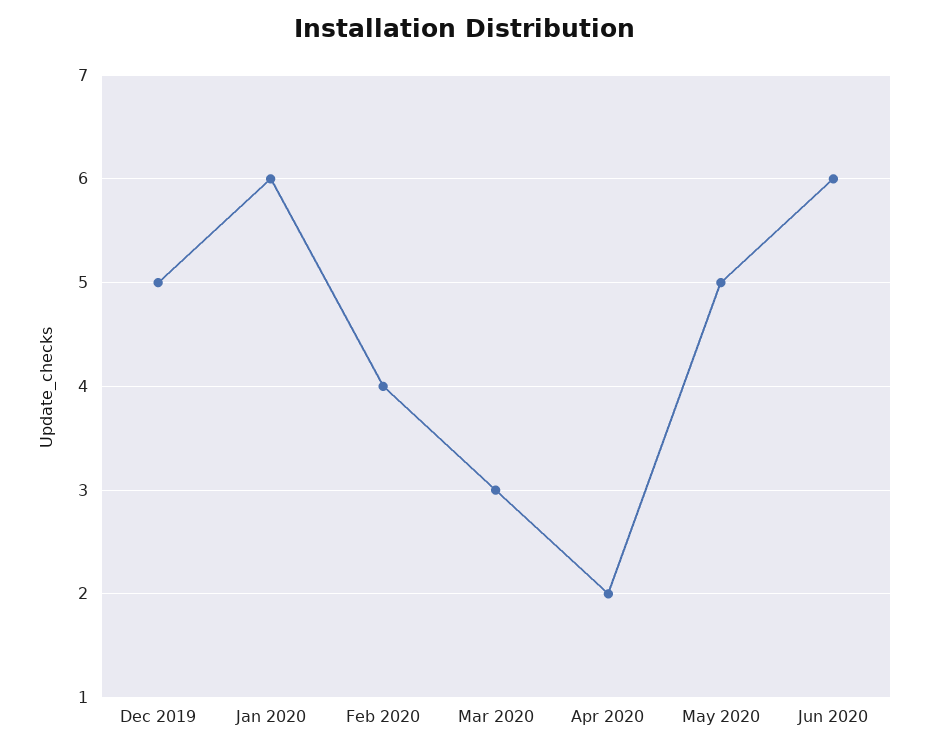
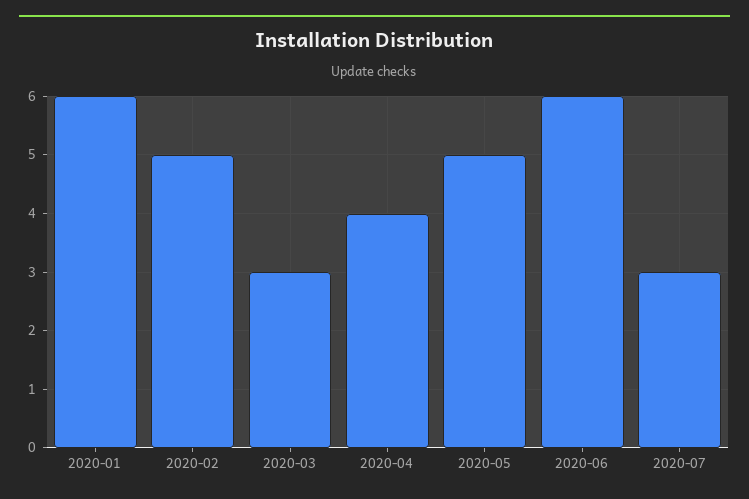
Dec 2019: 5 -> none
Feb 2020: 4 -> 5
Apr 2020: 2 -> 4
2020-07: none -> 3

